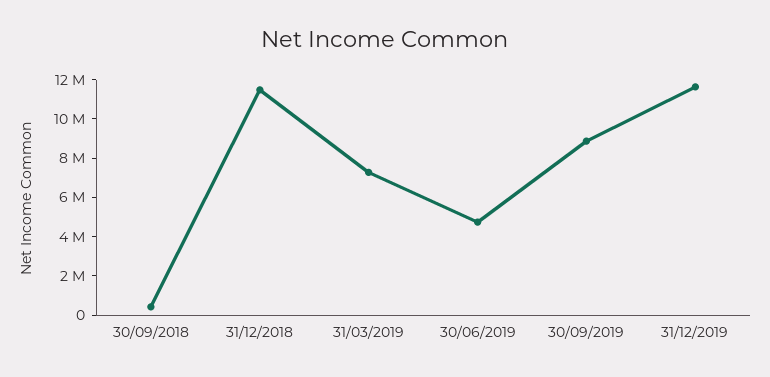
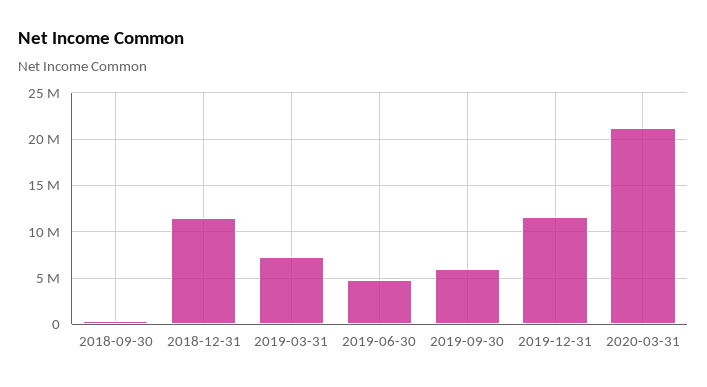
30/09/2019: 9000000 -> 6000000
2020-03-31: none -> 21000000

